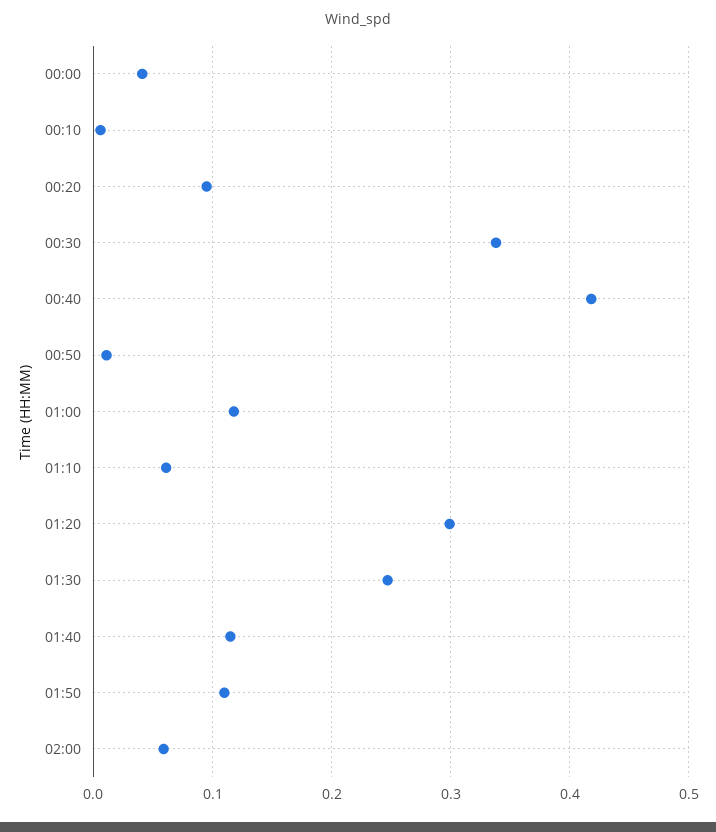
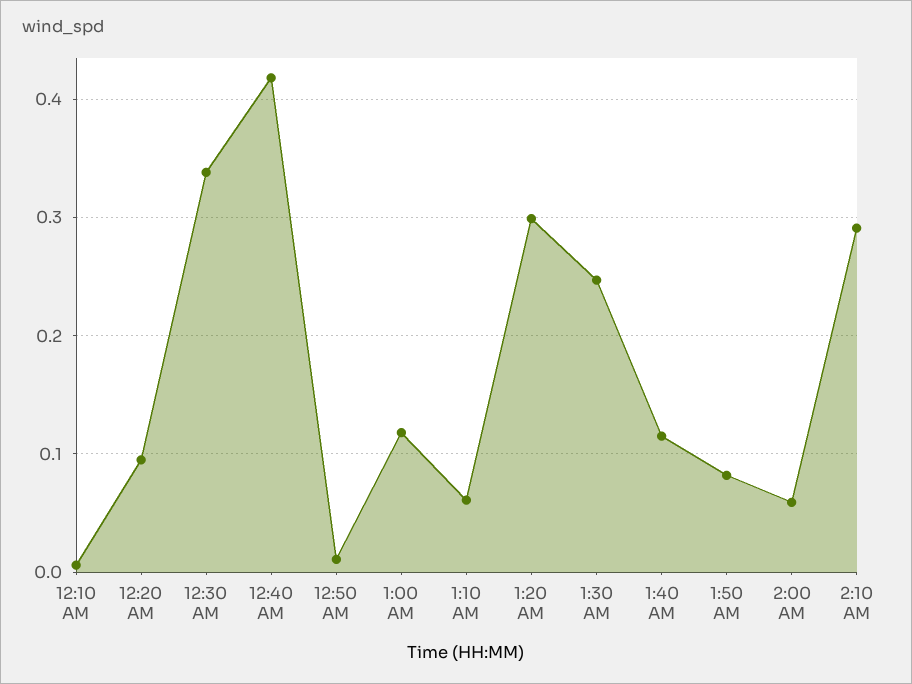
00:00: 0.04 -> none
01:50: 0.11 -> 0.08
2:10 AM: none -> 0.29

